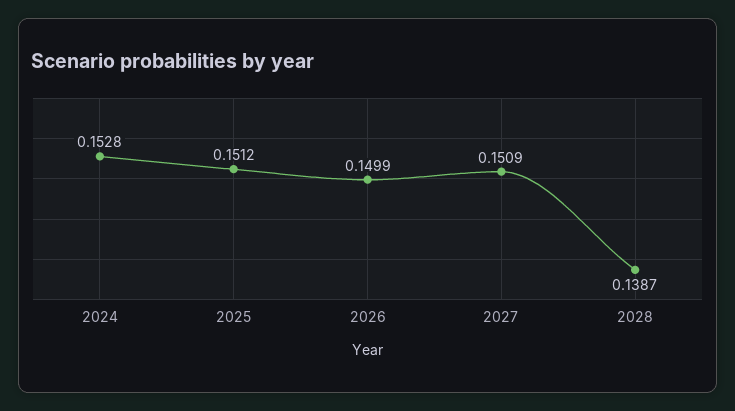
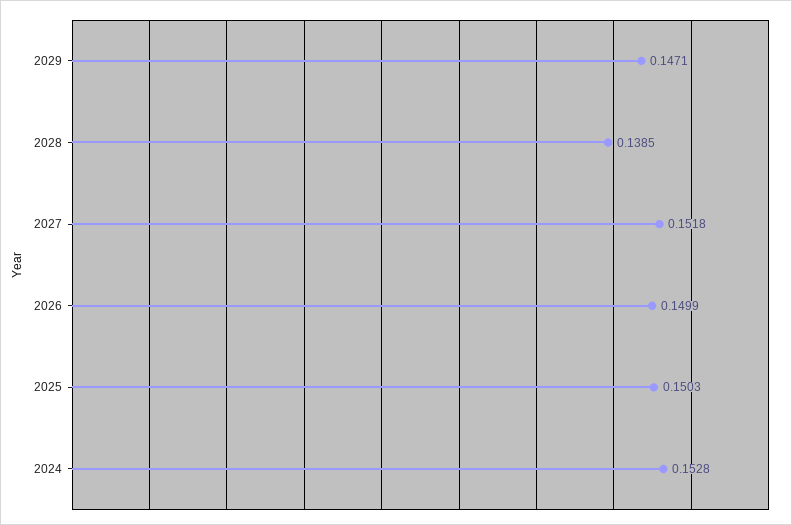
2025: 0.1512 -> 0.1503
2027: 0.1509 -> 0.1518
2028: 0.1387 -> 0.1385
2029: none -> 0.1471

